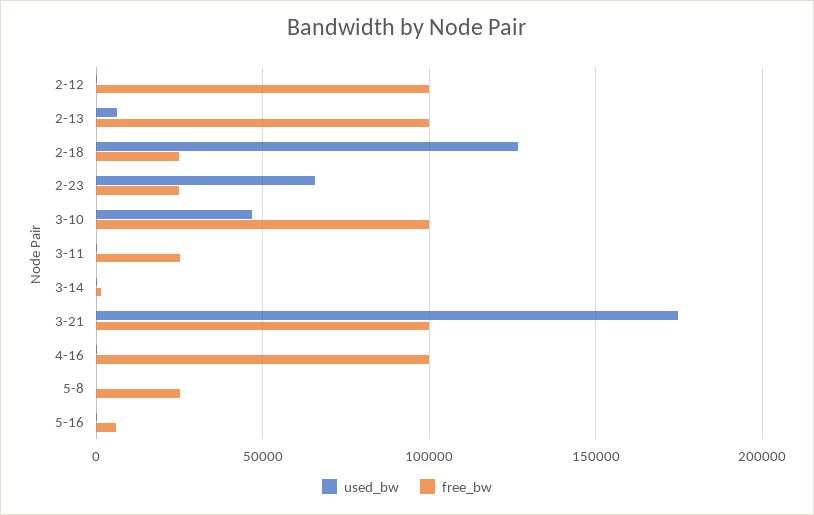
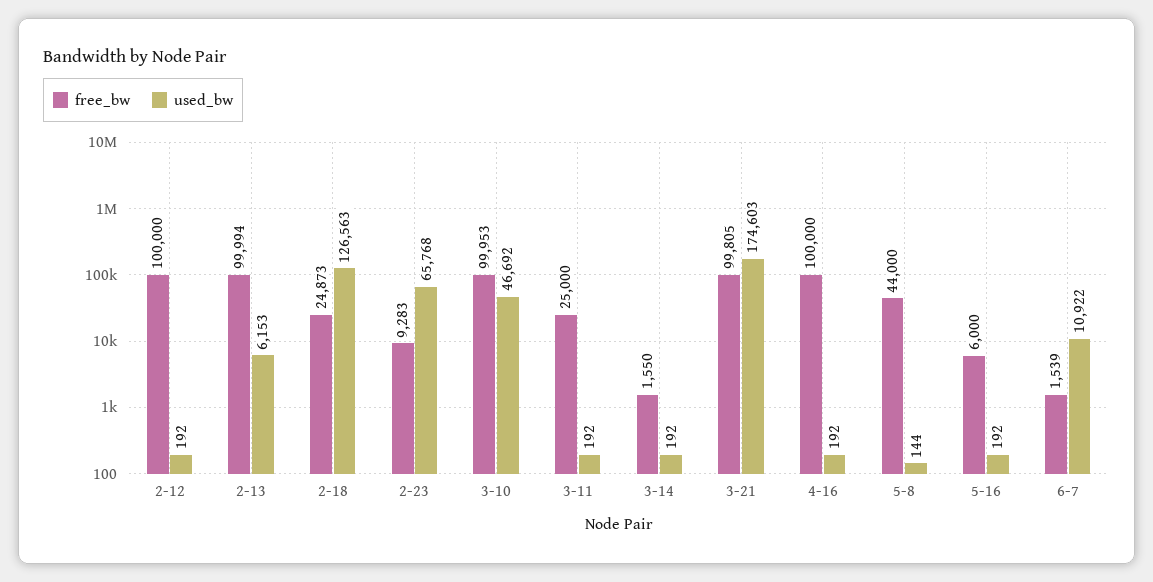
free_bw, 2-23: 25000 -> 9283
free_bw, 5-8: 25000 -> 44000
free_bw, 6-7: none -> 1539
used_bw, 6-7: none -> 10922

